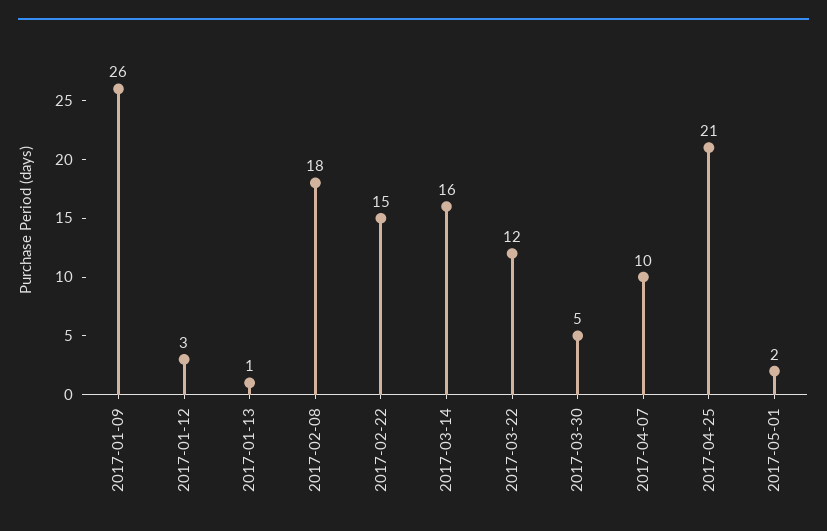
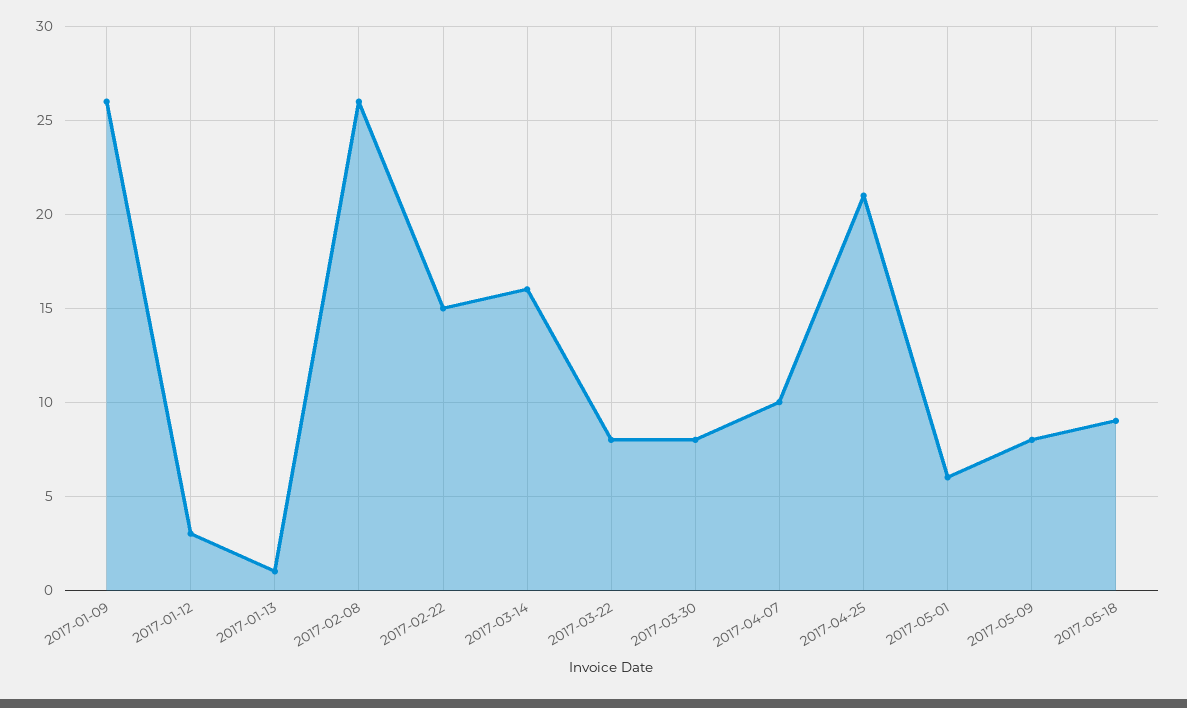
2017-02-08: 18 -> 26
2017-03-22: 12 -> 8
2017-03-30: 5 -> 8
2017-05-01: 2 -> 6
2017-05-09: none -> 8
2017-05-18: none -> 9

